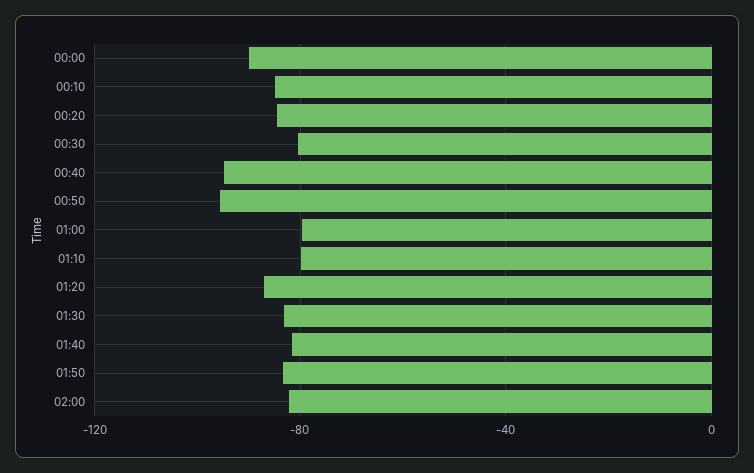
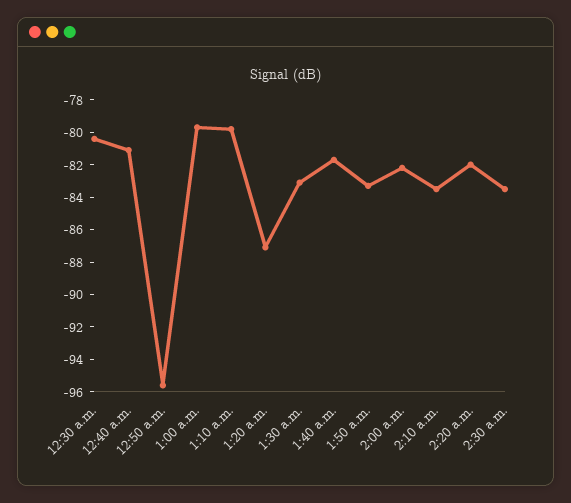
00:00: -90 -> none
00:10: -85 -> none
00:20: -85 -> none
00:40: -95 -> -81
2:10 a.m.: none -> -83.5
2:20 a.m.: none -> -82
2:30 a.m.: none -> -83.5

